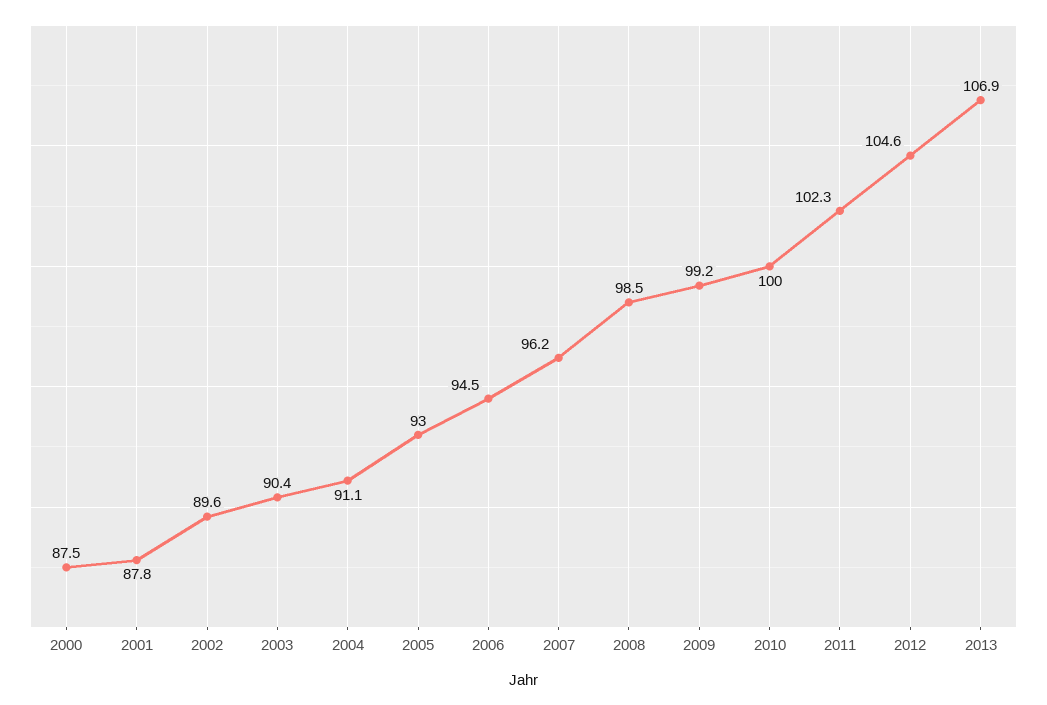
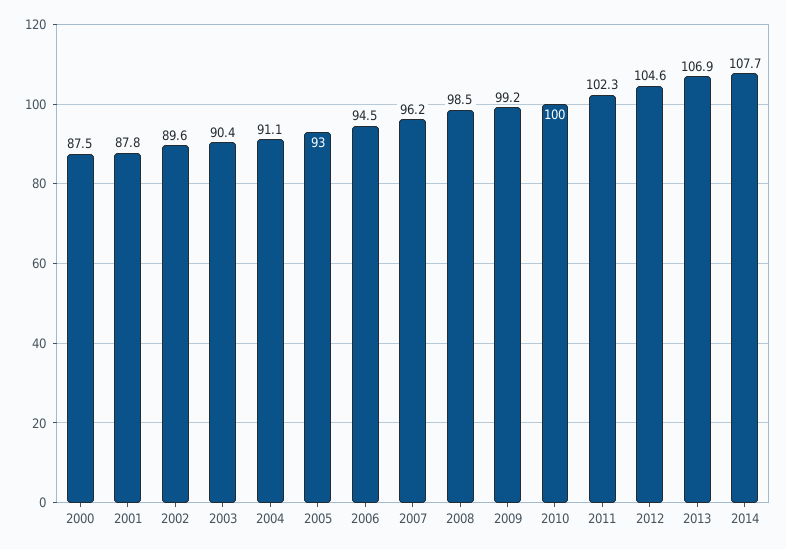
2014: none -> 107.7

